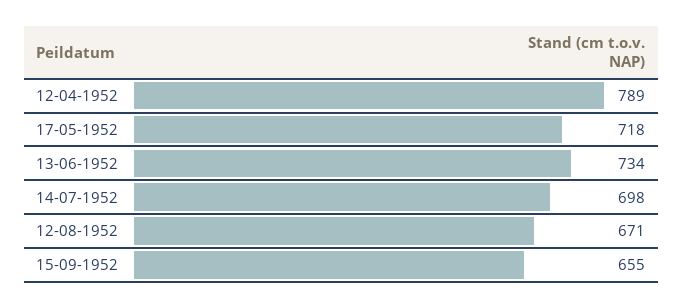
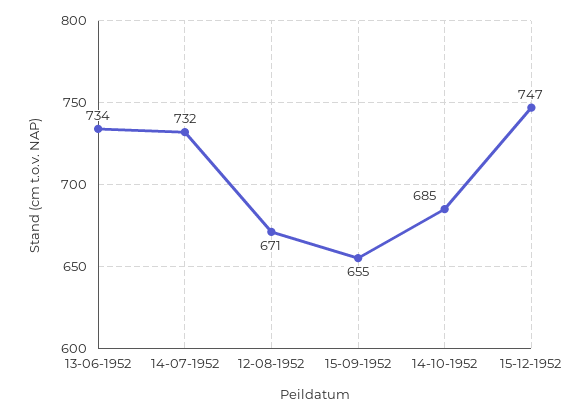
12-04-1952: 789 -> none
17-05-1952: 718 -> none
14-07-1952: 698 -> 732
14-10-1952: none -> 685
15-12-1952: none -> 747

